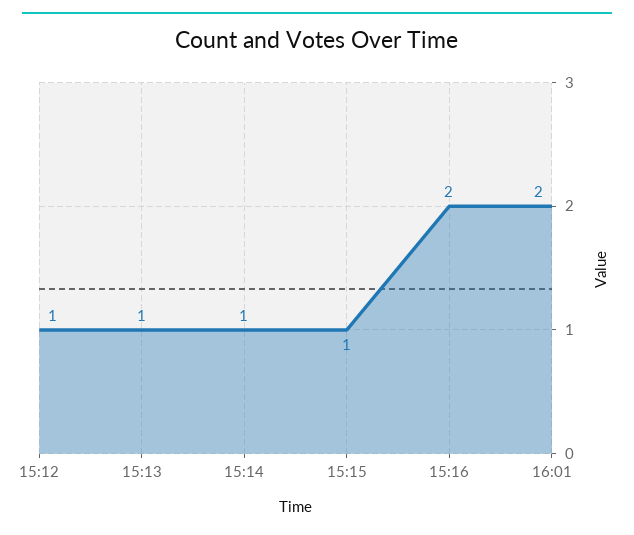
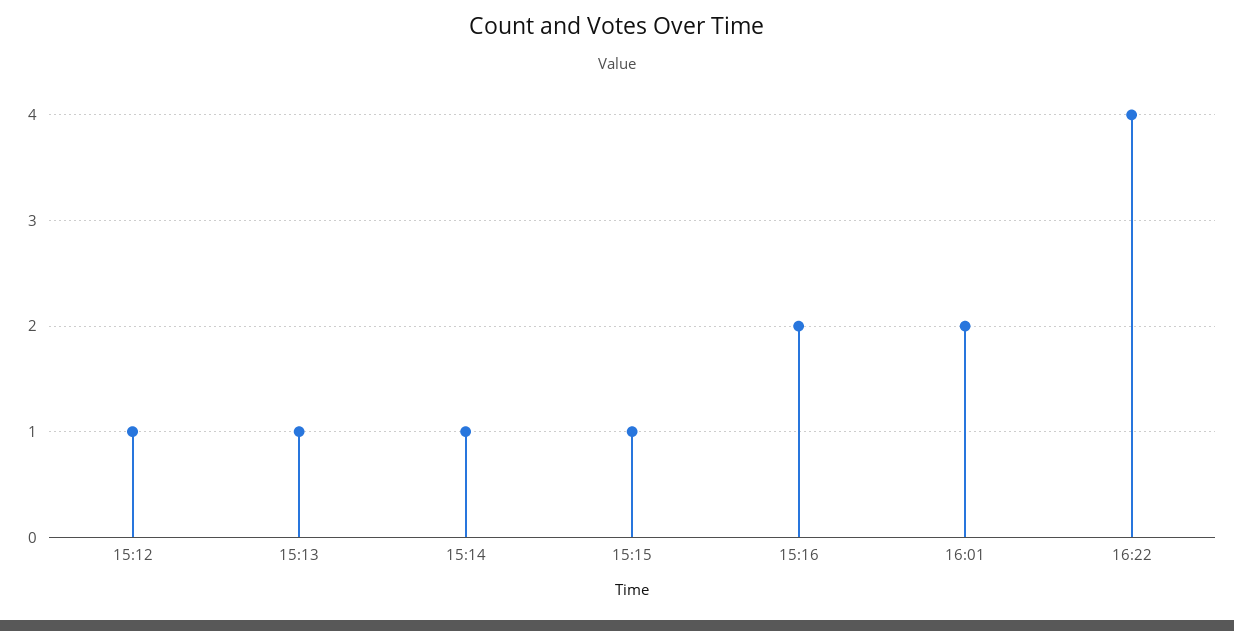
16:22: none -> 4

